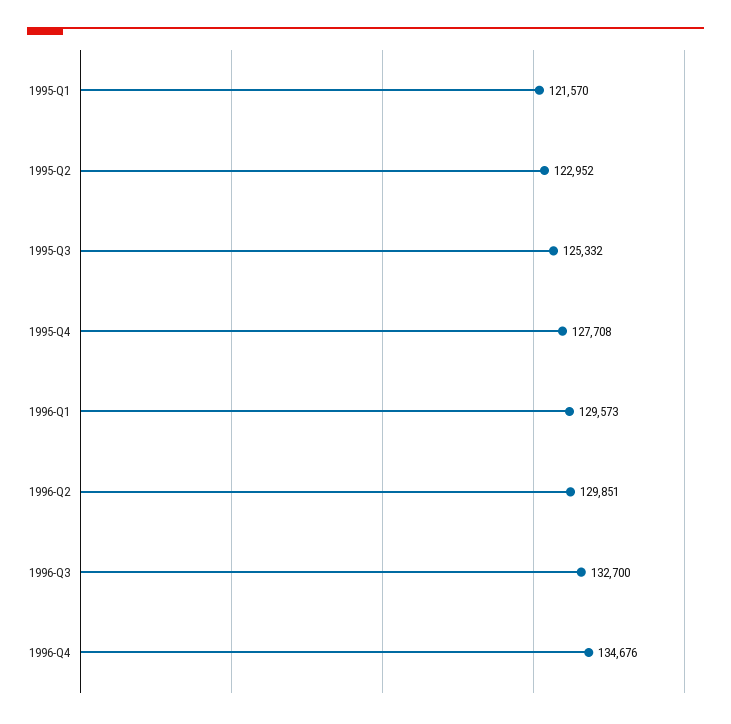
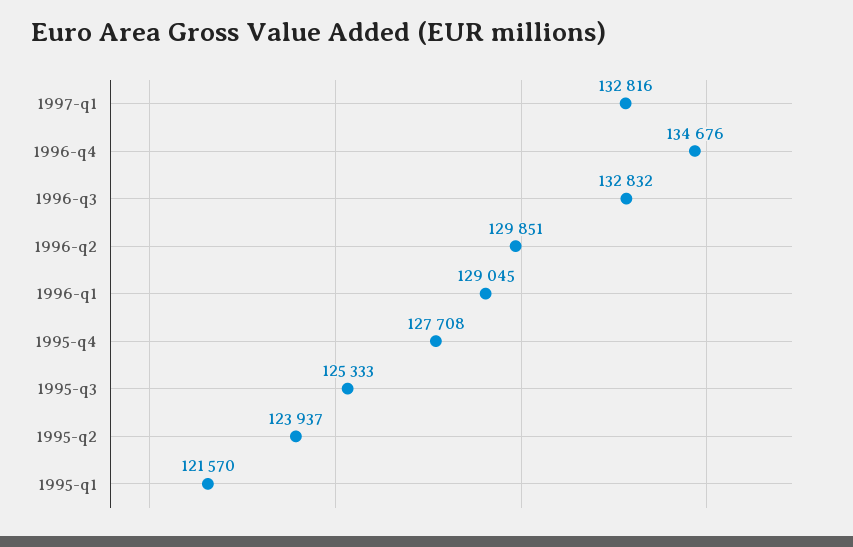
1995-Q2: 122952 -> 123937
1995-Q3: 125332 -> 125333
1996-Q1: 129573 -> 129045
1996-Q3: 132700 -> 132832
1997-q1: none -> 132816

